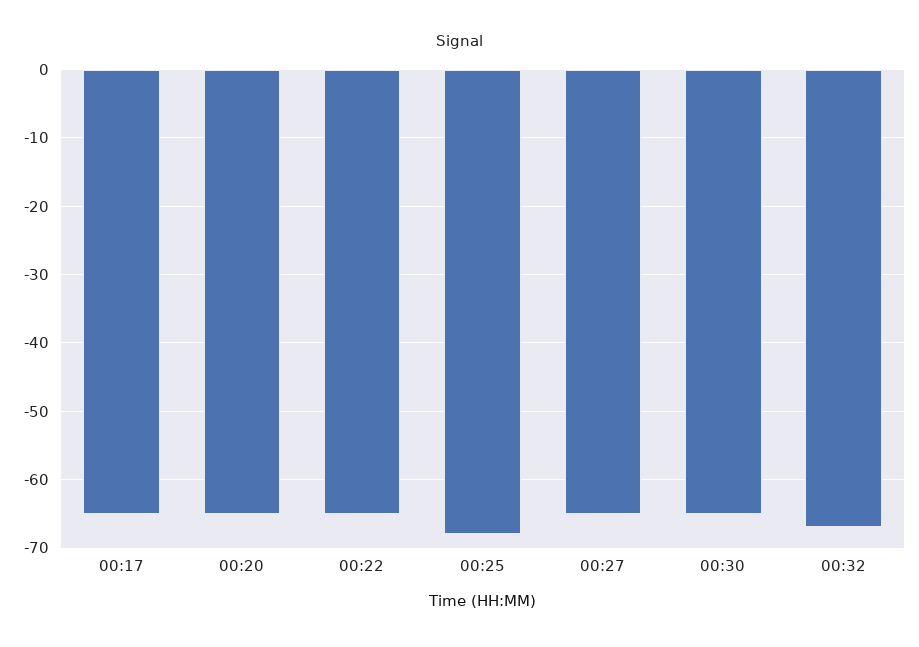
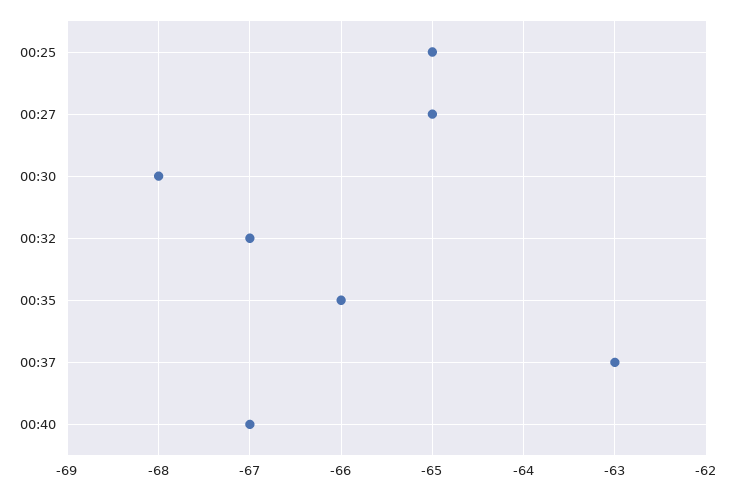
00:17: -65 -> none
00:20: -65 -> none
00:22: -65 -> none
00:25: -68 -> -65
00:30: -65 -> -68
00:35: none -> -66
00:37: none -> -63
00:40: none -> -67

